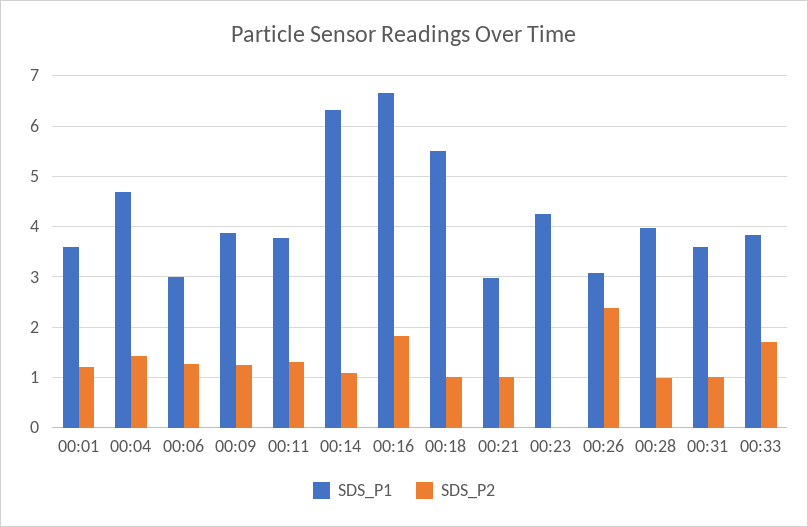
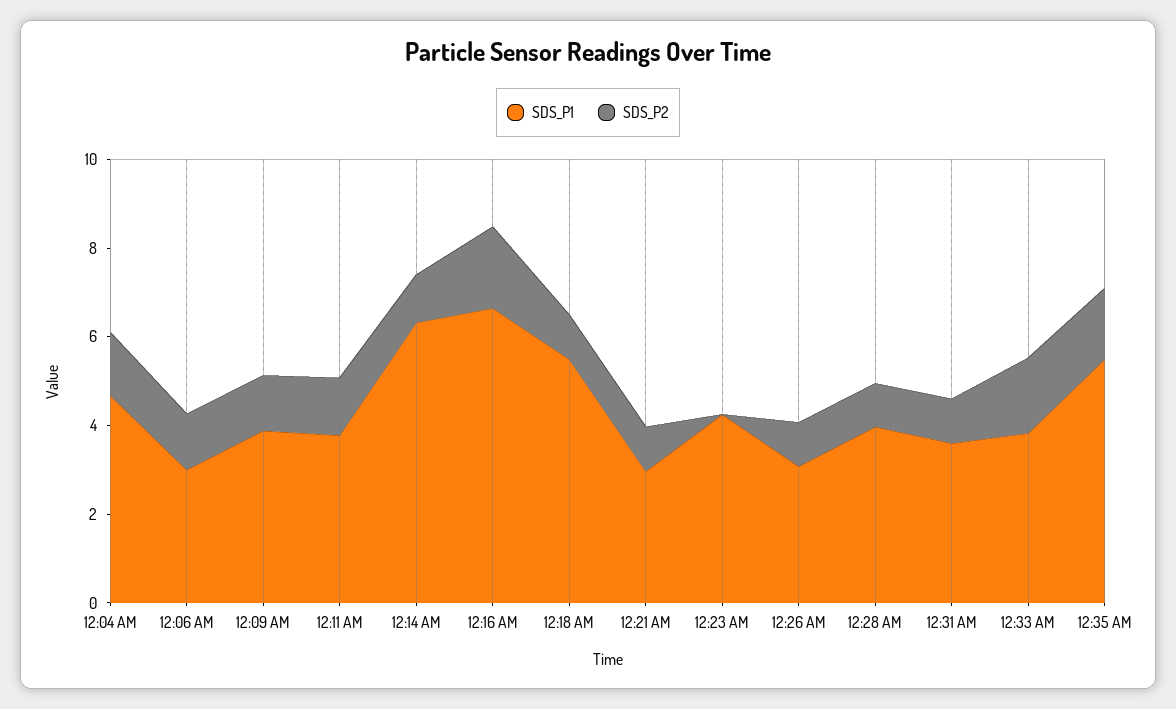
SDS_P1, 00:01: 3.6 -> none
SDS_P2, 00:01: 1.2 -> none
SDS_P2, 00:26: 2.4 -> 1
SDS_P1, 12:35 AM: none -> 5.5
SDS_P2, 12:35 AM: none -> 1.5

